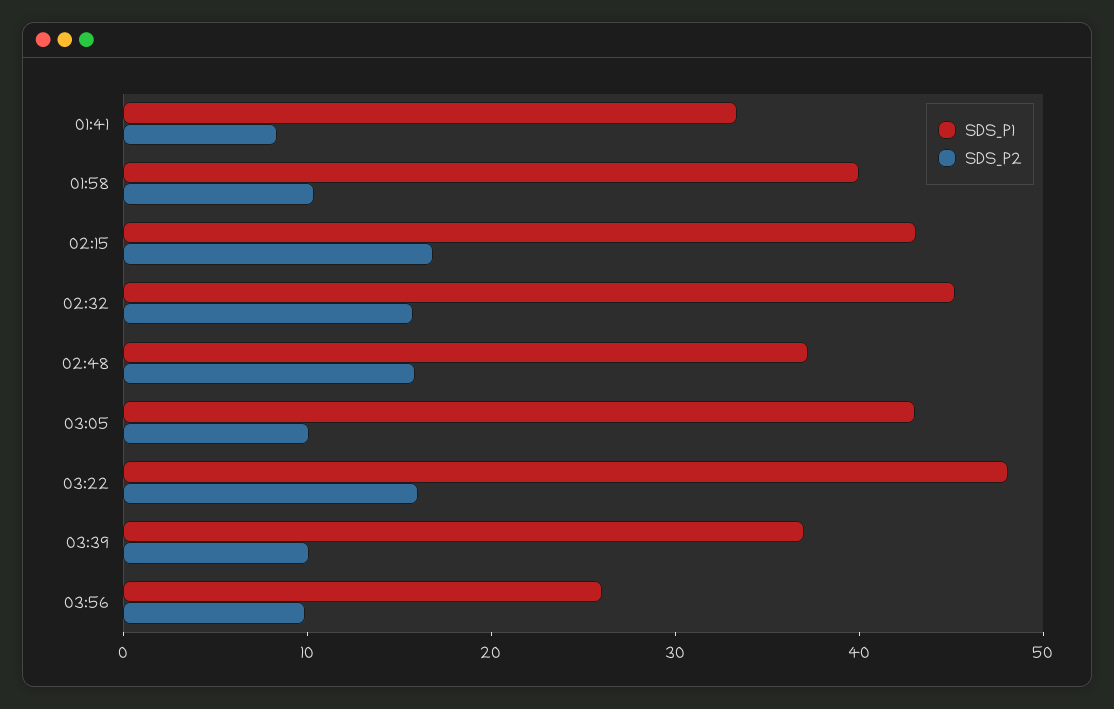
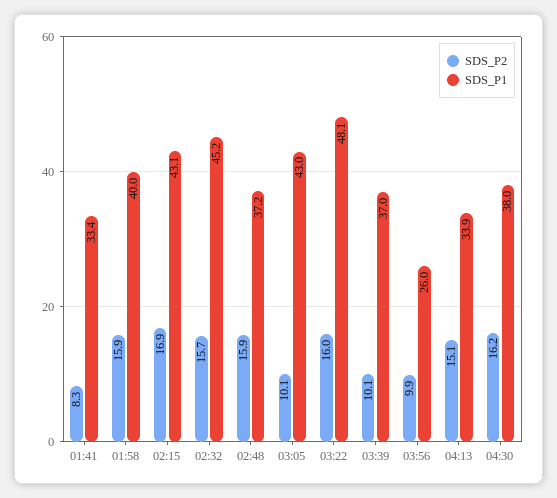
SDS_P2, 01:58: 10 -> 15.9
SDS_P2, 04:13: none -> 15.1
SDS_P1, 04:13: none -> 33.9
SDS_P2, 04:30: none -> 16.2
SDS_P1, 04:30: none -> 38

